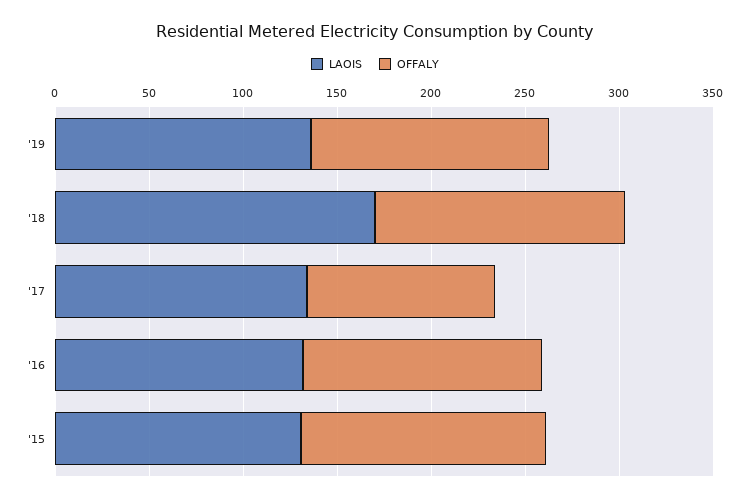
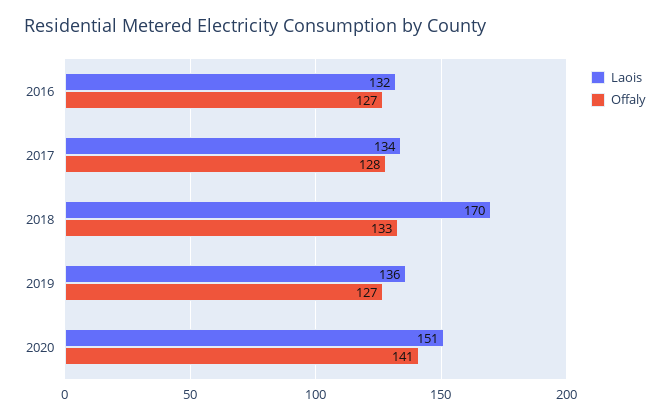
OFFALY, '17: 100 -> 128
LAOIS, '15: 130 -> none
OFFALY, '15: 130 -> none
LAOIS, 2020: none -> 151
OFFALY, 2020: none -> 141

